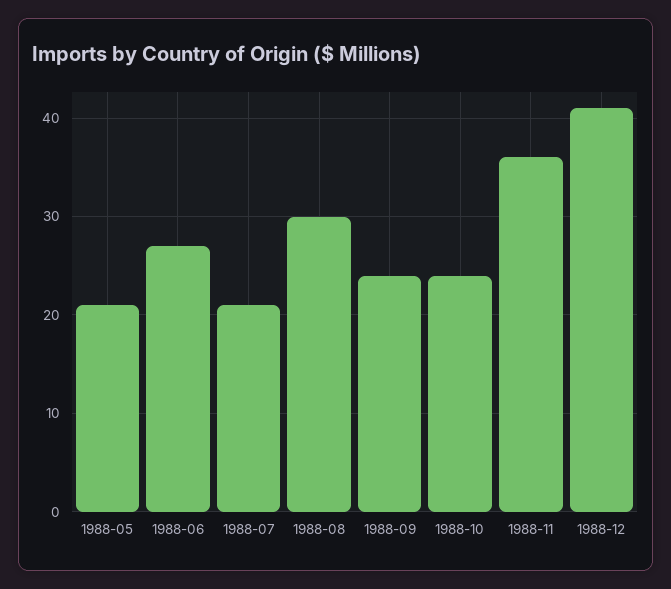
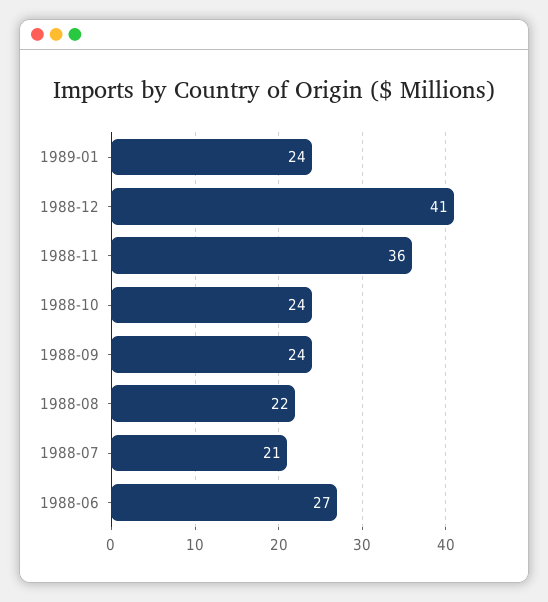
1988-05: 21 -> none
1988-08: 30 -> 22
1989-01: none -> 24

